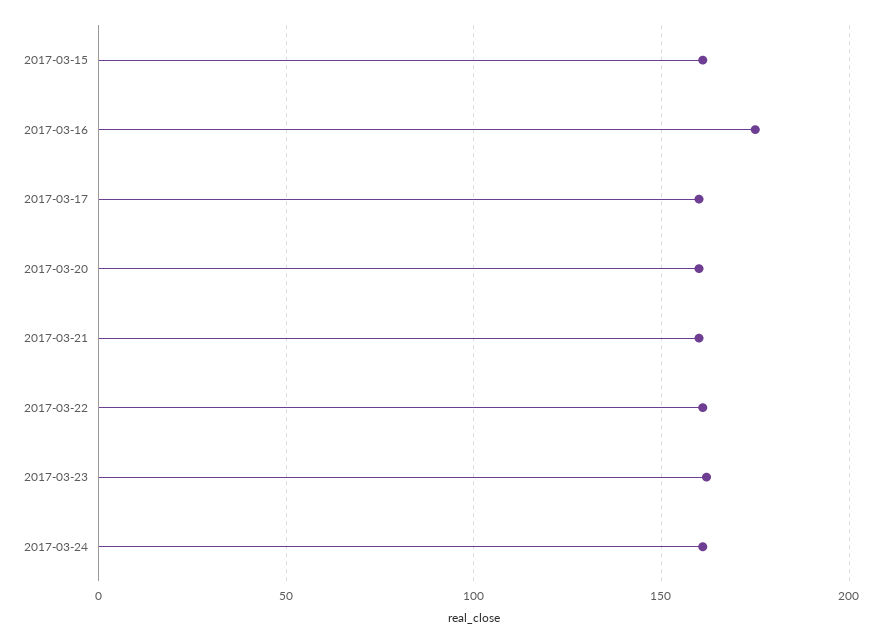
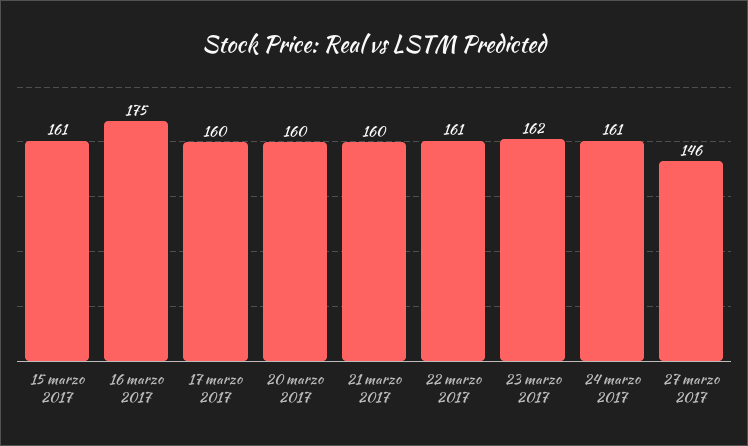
27 marzo 2017: none -> 146

